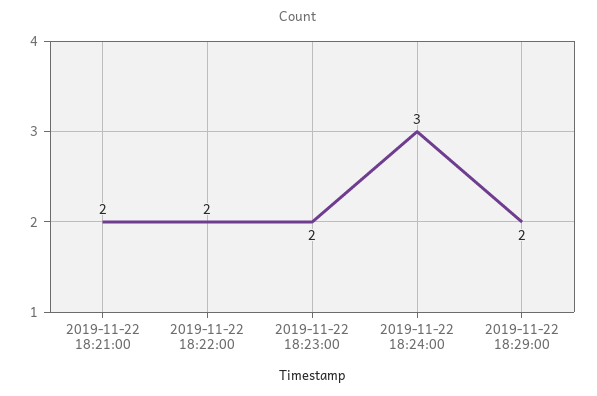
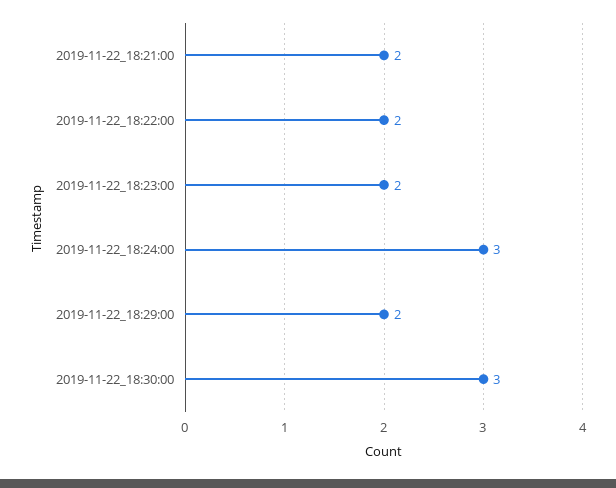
2019-11-22_18:30:00: none -> 3

